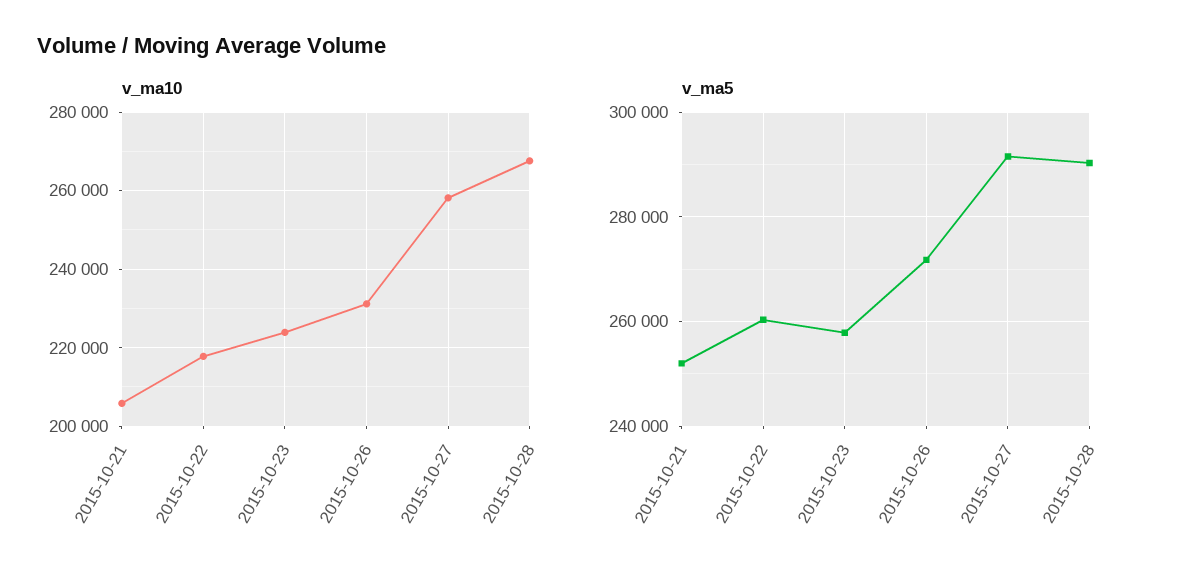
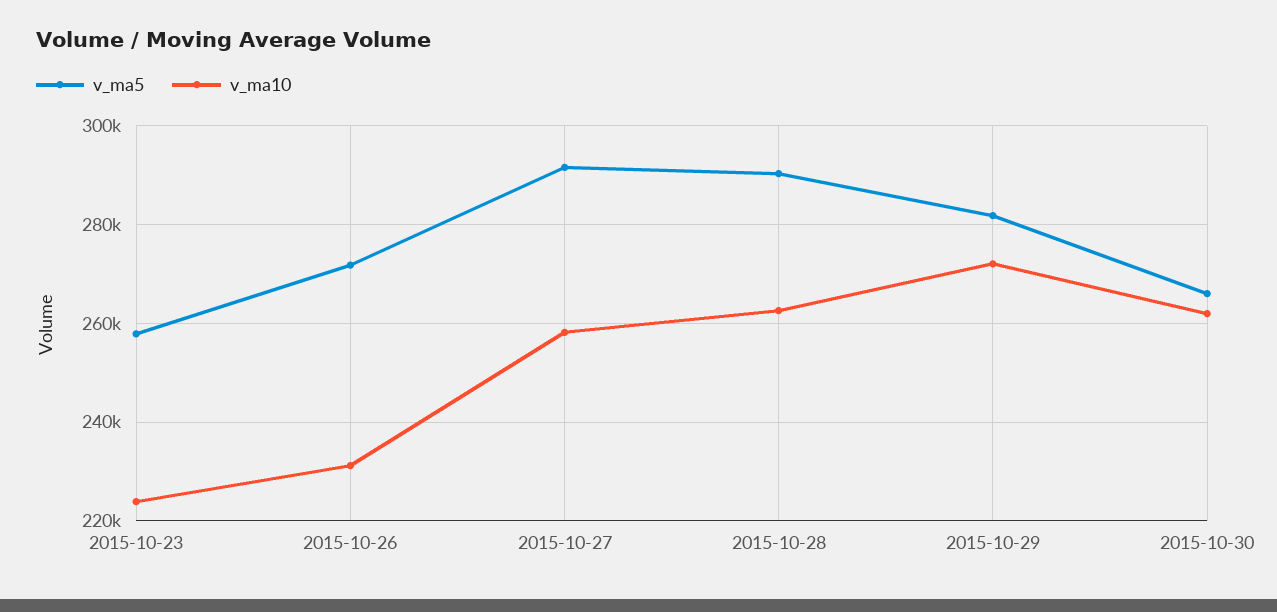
v_ma10, 2015-10-21: 206000 -> none
v_ma10, 2015-10-22: 218000 -> none
v_ma10, 2015-10-28: 268000 -> 262000
v_ma5, 2015-10-21: 252000 -> none
v_ma5, 2015-10-22: 260000 -> none
v_ma5, 2015-10-29: none -> 282000
v_ma10, 2015-10-29: none -> 272000
v_ma5, 2015-10-30: none -> 266000
v_ma10, 2015-10-30: none -> 262000

